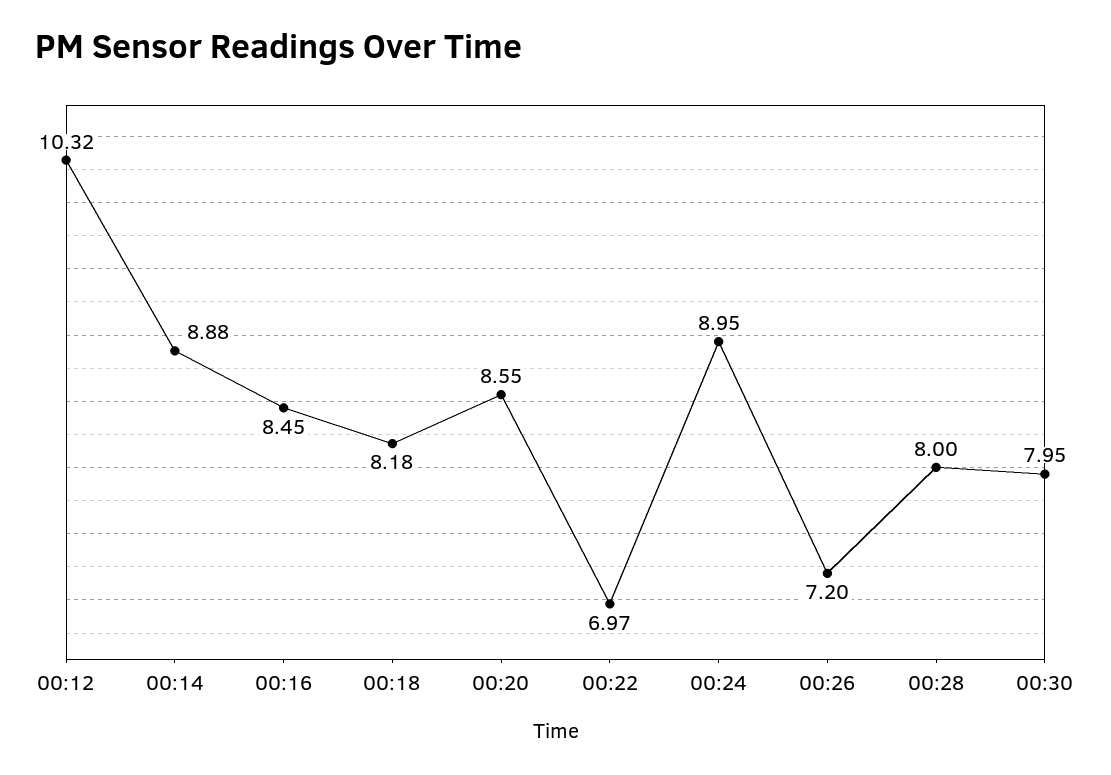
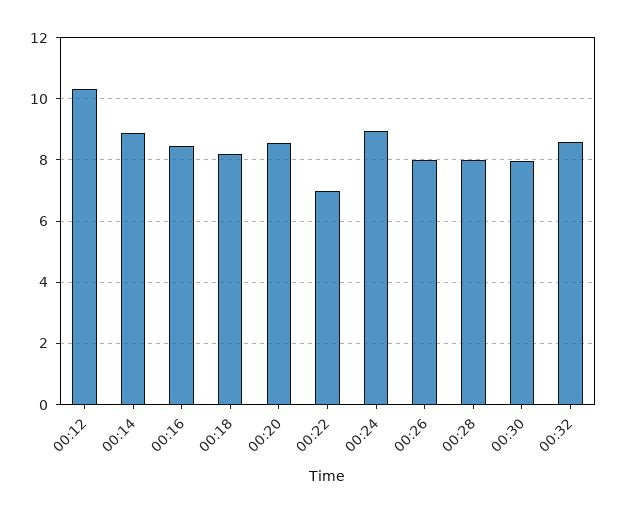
00:26: 7.2 -> 8
00:32: none -> 8.6

